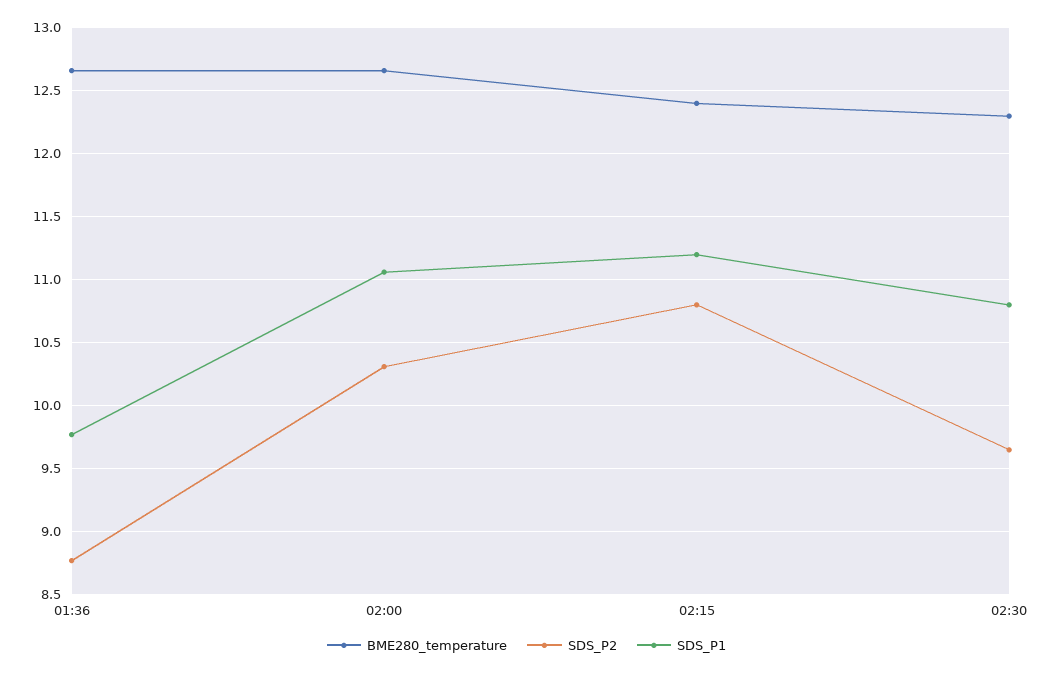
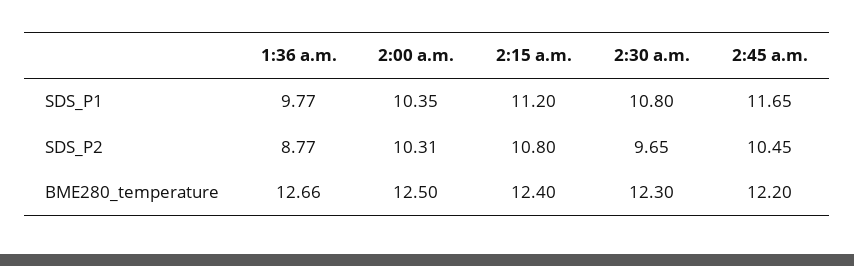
BME280_temperature, 02:00: 12.65 -> 12.5
SDS_P1, 02:00: 11.05 -> 10.35
SDS_P1, 2:45 a.m.: none -> 11.65
SDS_P2, 2:45 a.m.: none -> 10.45
BME280_temperature, 2:45 a.m.: none -> 12.2

